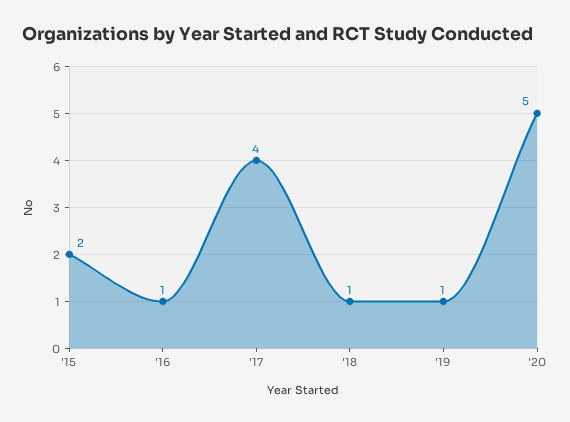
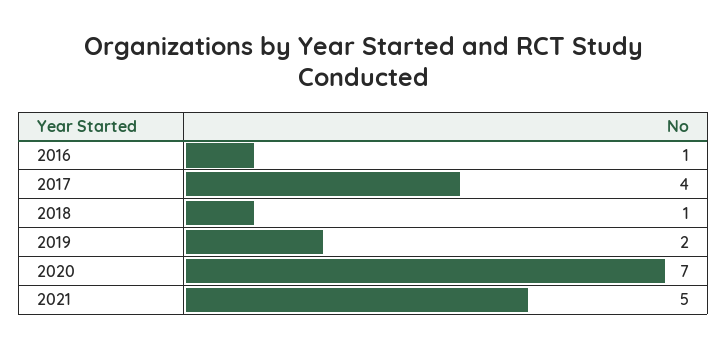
'15: 2 -> none
'19: 1 -> 2
'20: 5 -> 7
2021: none -> 5

